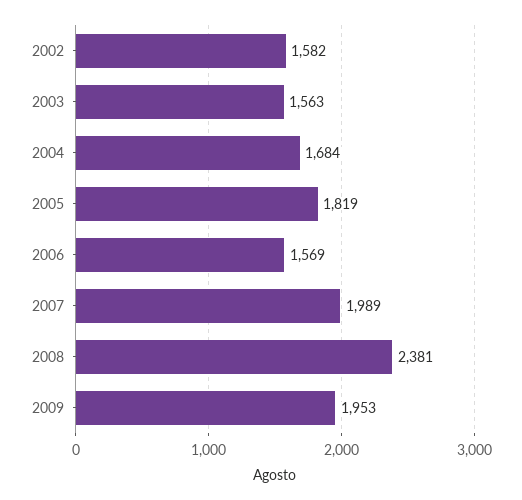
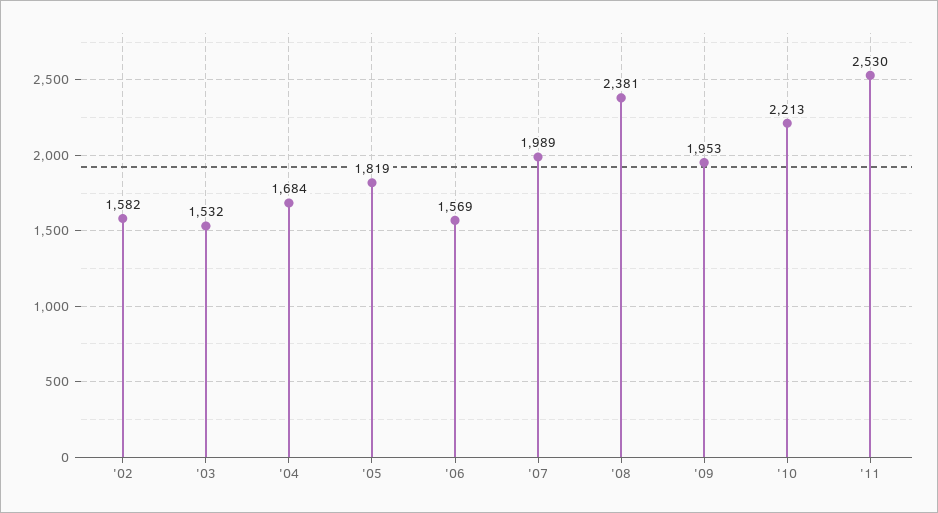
2003: 1563 -> 1532
'10: none -> 2213
'11: none -> 2530

